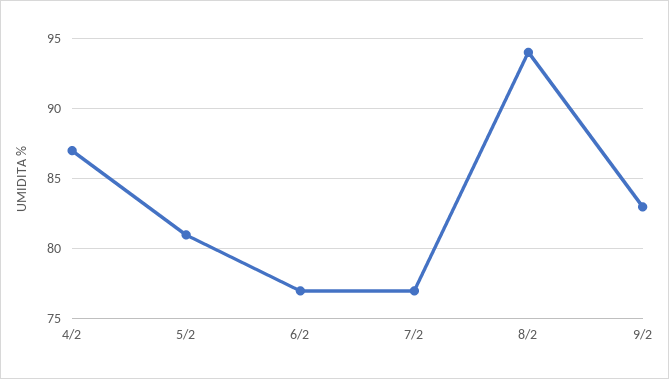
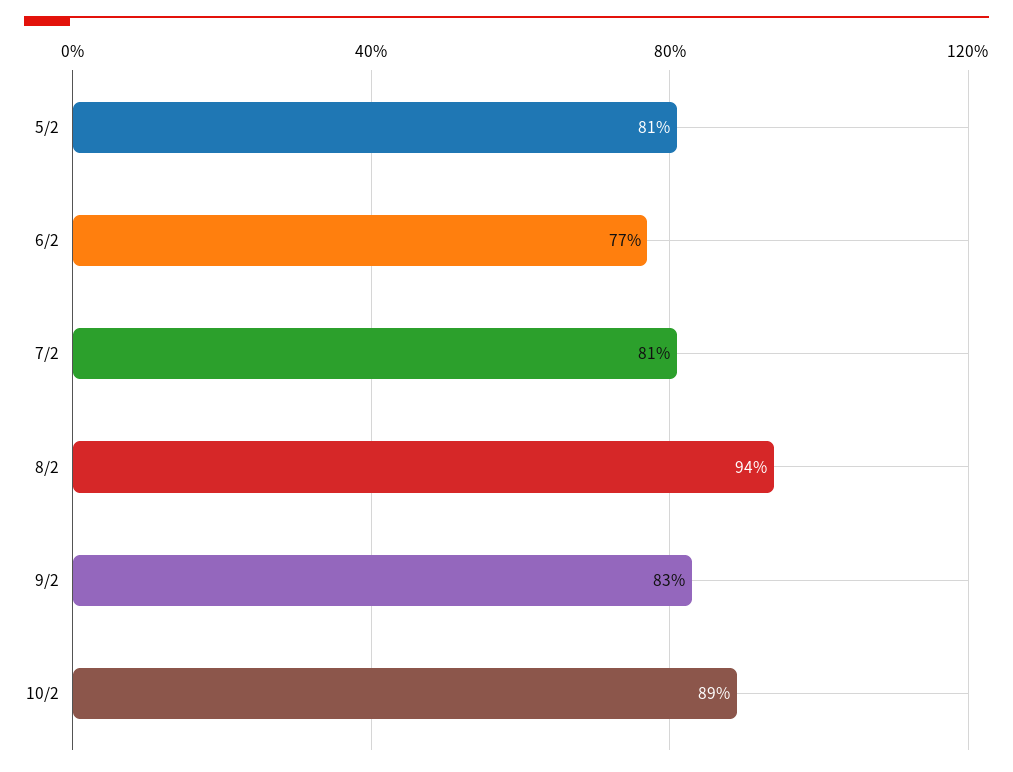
4/2: 87 -> none
7/2: 77 -> 81
10/2: none -> 89

